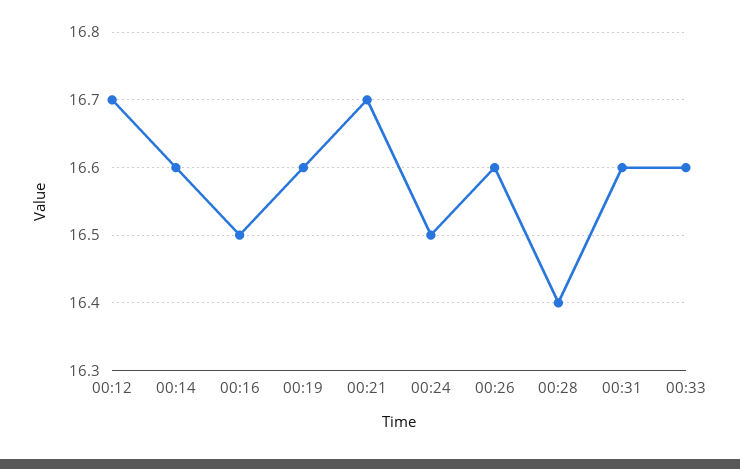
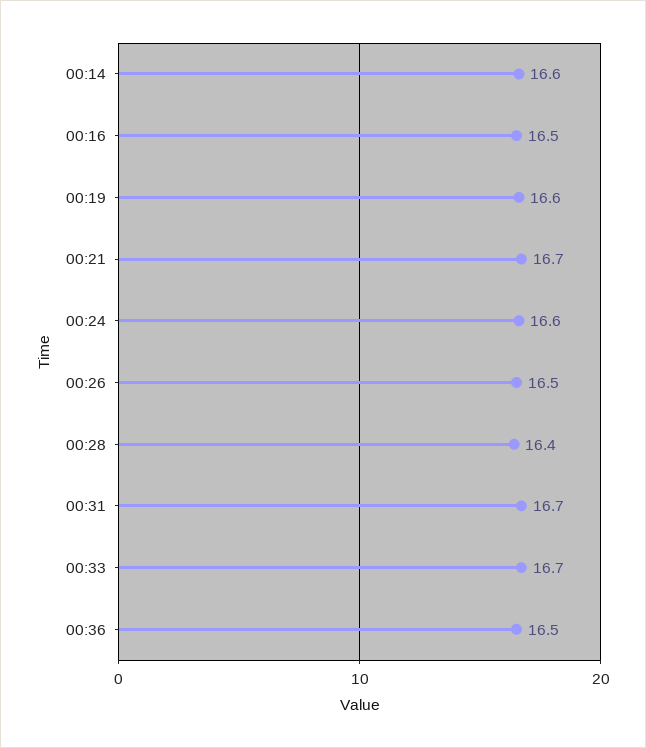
00:12: 16.7 -> none
00:24: 16.5 -> 16.6
00:26: 16.6 -> 16.5
00:31: 16.6 -> 16.7
00:33: 16.6 -> 16.7
00:36: none -> 16.5

